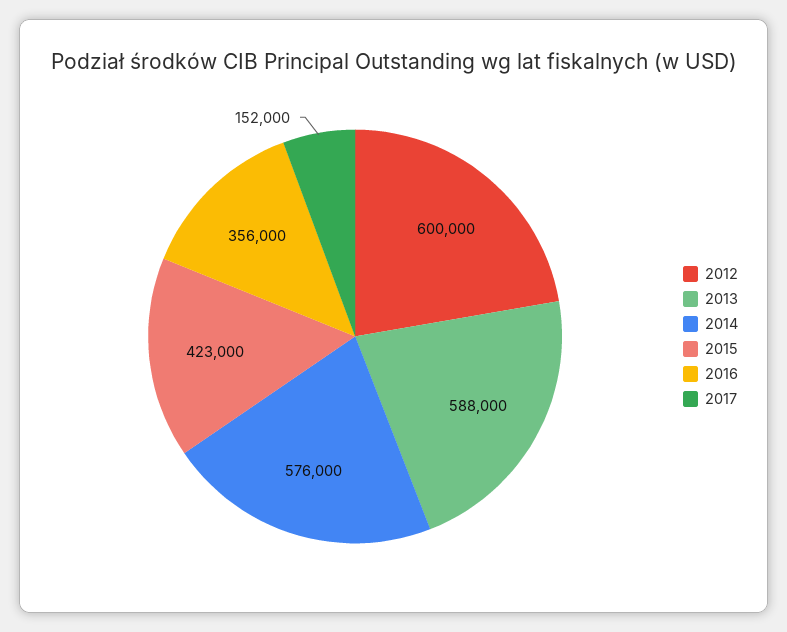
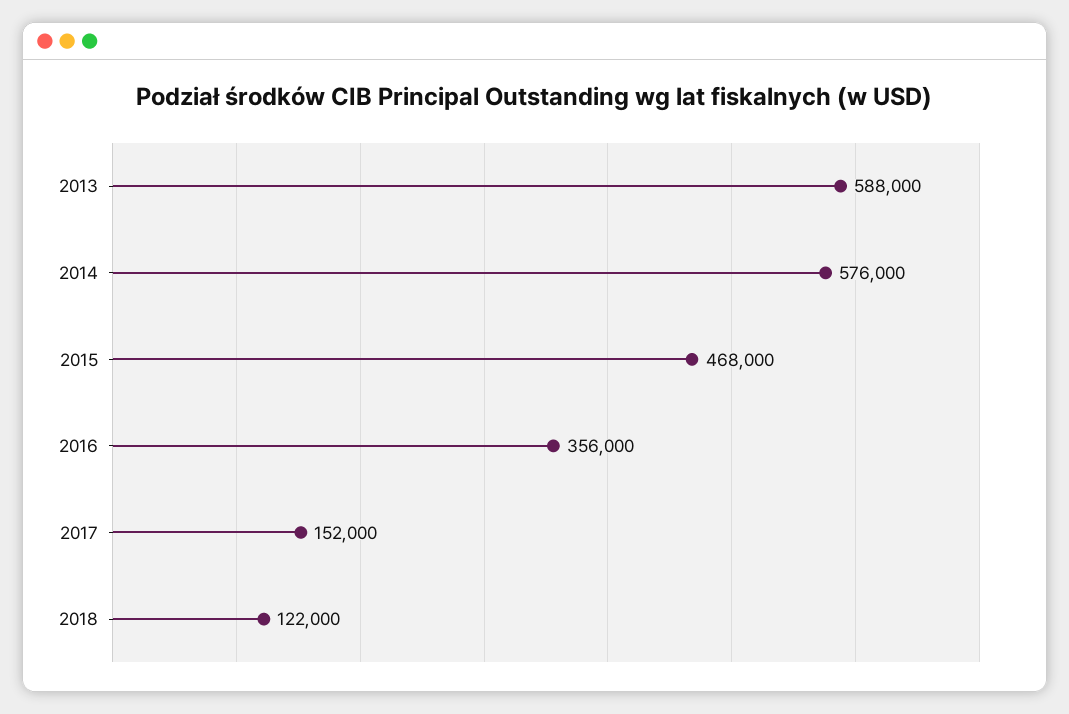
2012: 600000 -> none
2015: 423000 -> 468000
2018: none -> 122000

